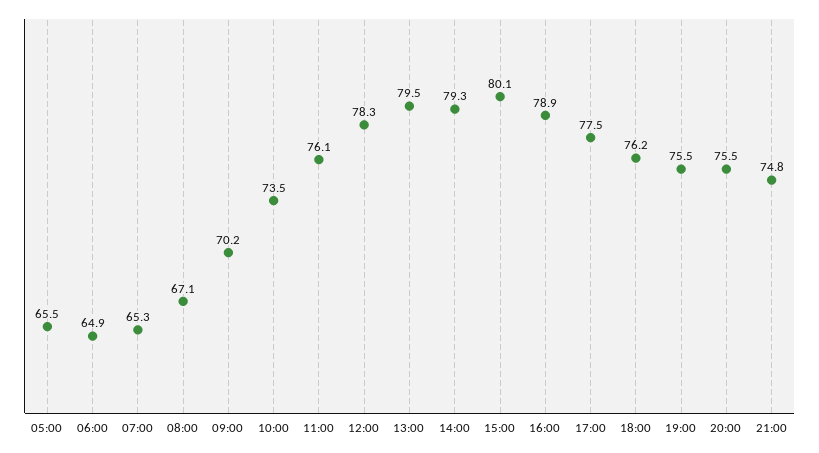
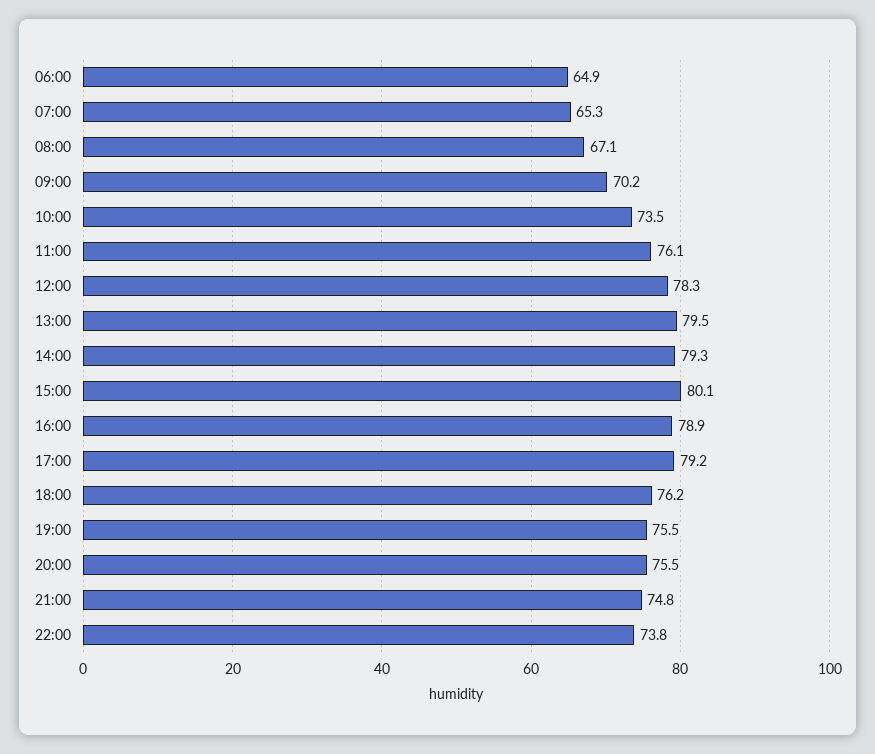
05:00: 65.5 -> none
17:00: 77.5 -> 79.2
22:00: none -> 73.8

